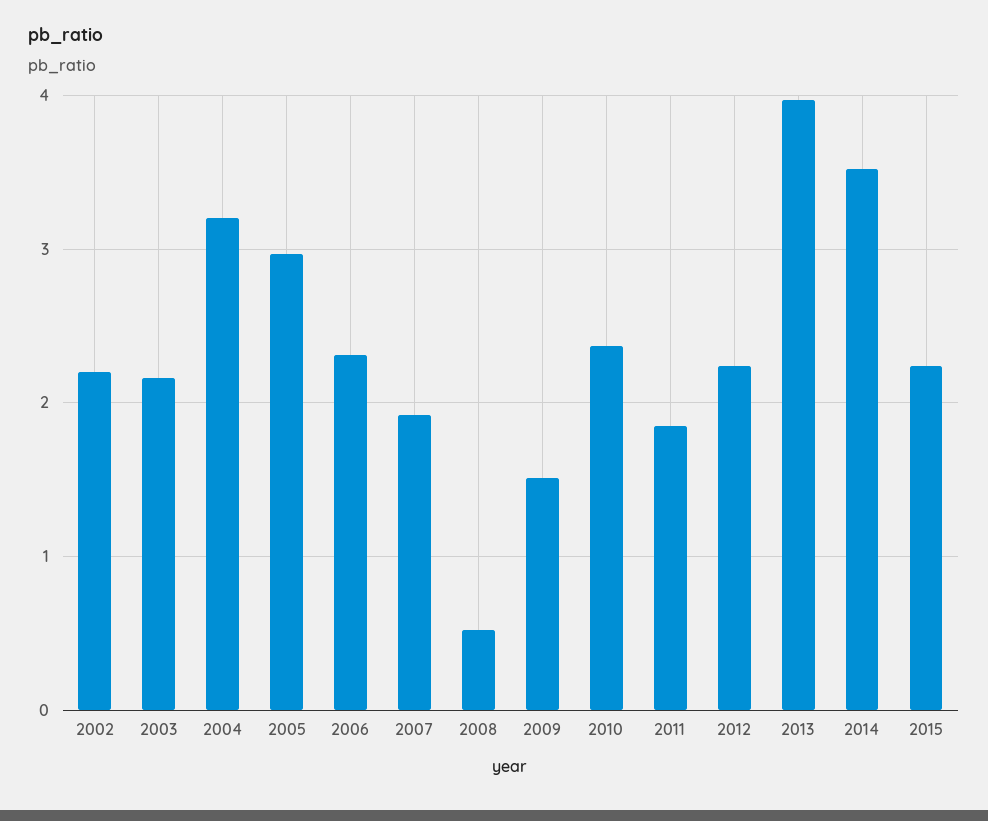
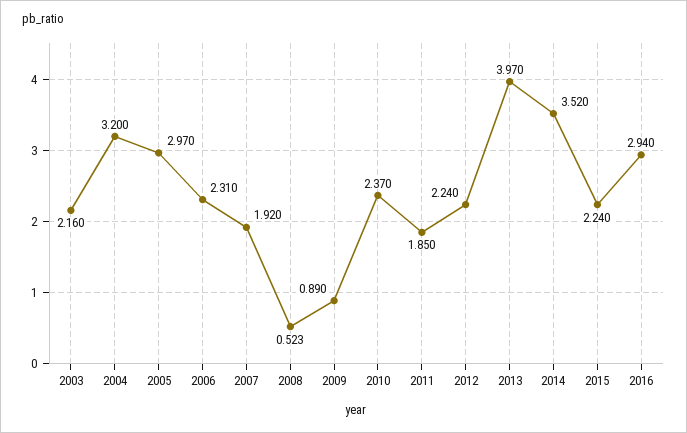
2002: 2.2 -> none
2009: 1.5 -> 0.89
2016: none -> 2.94

